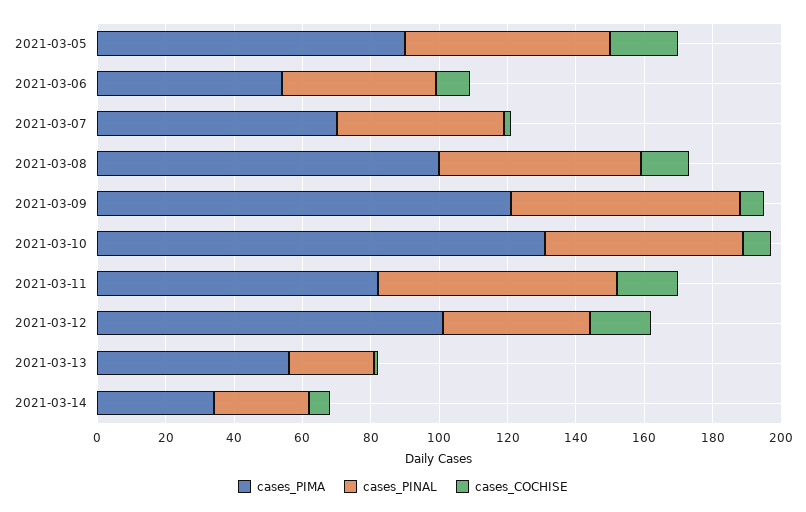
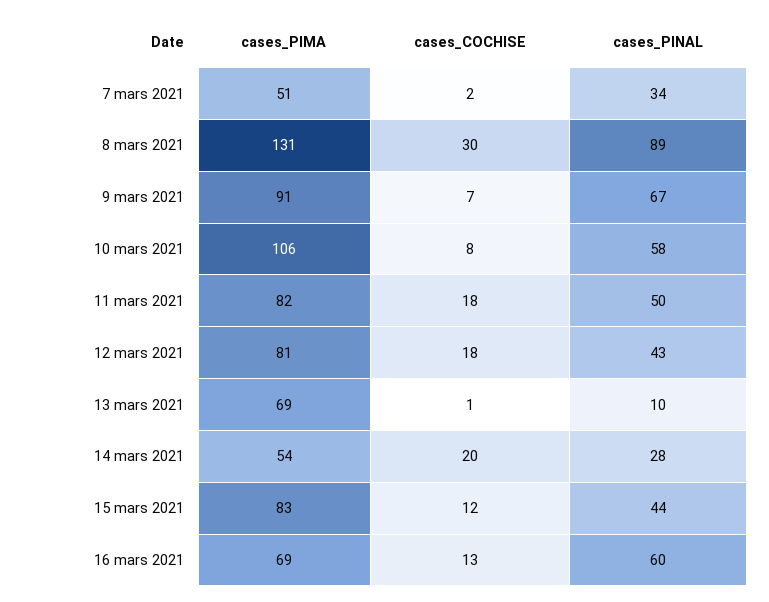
cases_PIMA, 2021-03-05: 90 -> none
cases_PINAL, 2021-03-05: 60 -> none
cases_COCHISE, 2021-03-05: 20 -> none
cases_PIMA, 2021-03-06: 55 -> none
cases_PINAL, 2021-03-06: 45 -> none
cases_COCHISE, 2021-03-06: 10 -> none
cases_PIMA, 2021-03-07: 70 -> 51
cases_PINAL, 2021-03-07: 50 -> 34
cases_PIMA, 2021-03-08: 100 -> 131
cases_PINAL, 2021-03-08: 60 -> 89
cases_COCHISE, 2021-03-08: 15 -> 30
cases_PIMA, 2021-03-09: 120 -> 91
cases_PIMA, 2021-03-10: 130 -> 106
cases_PINAL, 2021-03-11: 70 -> 50
cases_PIMA, 2021-03-12: 100 -> 81
cases_PIMA, 2021-03-13: 55 -> 69
cases_PINAL, 2021-03-13: 25 -> 10
cases_PIMA, 2021-03-14: 35 -> 54
cases_COCHISE, 2021-03-14: 5 -> 20
cases_PIMA, 15 mars 2021: none -> 83
cases_COCHISE, 15 mars 2021: none -> 12
cases_PINAL, 15 mars 2021: none -> 44
cases_PIMA, 16 mars 2021: none -> 69
cases_COCHISE, 16 mars 2021: none -> 13
cases_PINAL, 16 mars 2021: none -> 60

